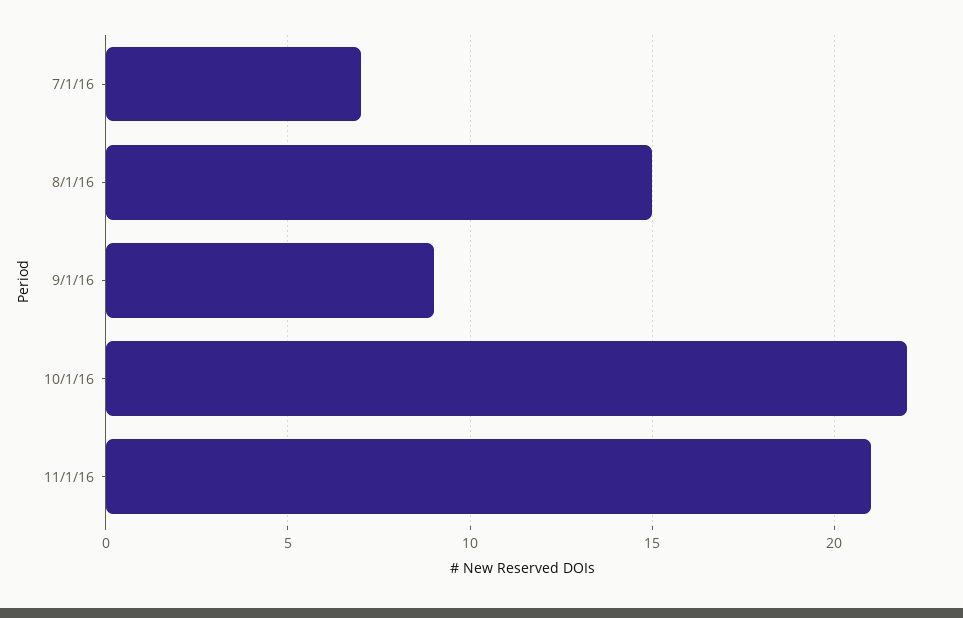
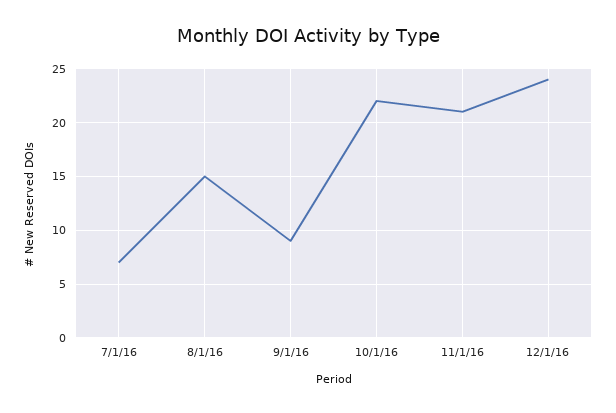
12/1/16: none -> 24

